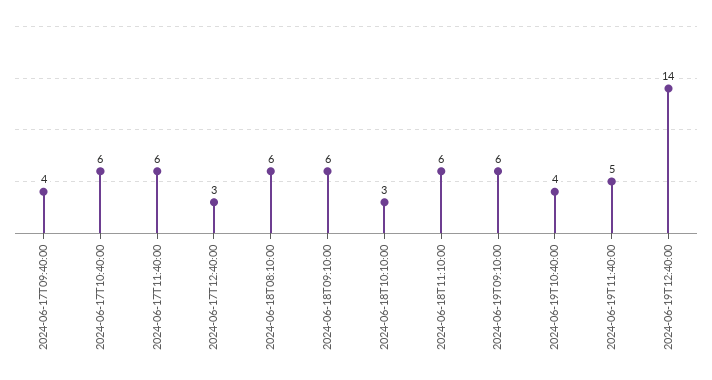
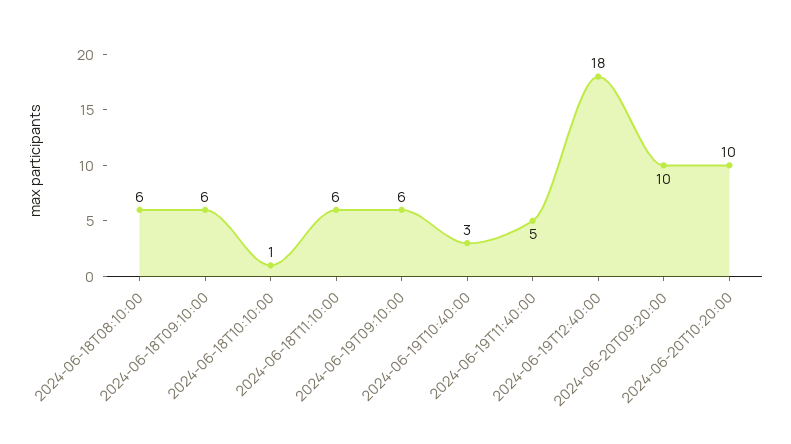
2024-06-17T09:40:00: 4 -> none
2024-06-17T10:40:00: 6 -> none
2024-06-17T11:40:00: 6 -> none
2024-06-17T12:40:00: 3 -> none
2024-06-18T10:10:00: 3 -> 1
2024-06-19T10:40:00: 4 -> 3
2024-06-19T12:40:00: 14 -> 18
2024-06-20T09:20:00: none -> 10
2024-06-20T10:20:00: none -> 10

